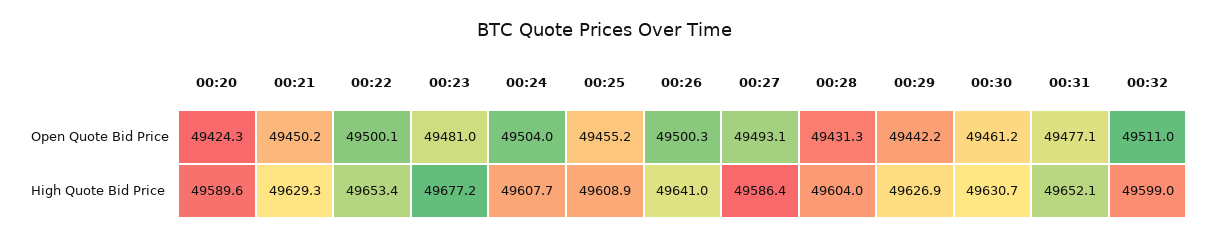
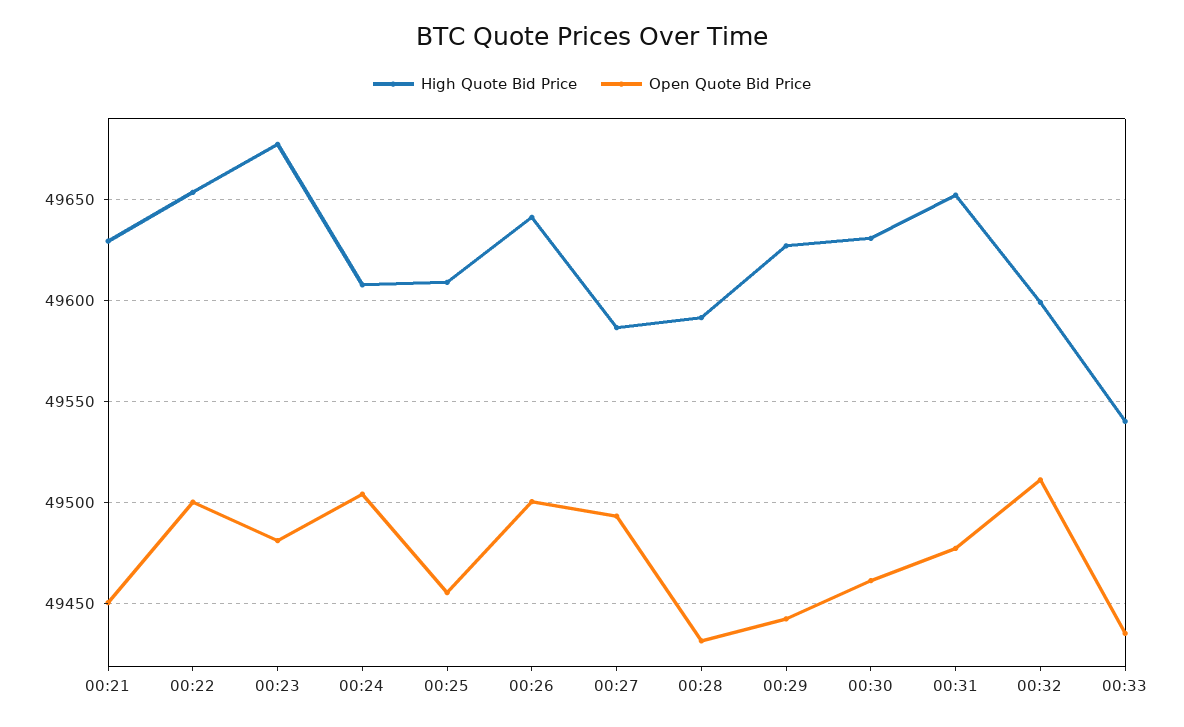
Open Quote Bid Price, 00:20: 49424.3 -> none
High Quote Bid Price, 00:20: 49589.6 -> none
High Quote Bid Price, 00:28: 49604 -> 49590
High Quote Bid Price, 00:33: none -> 49540
Open Quote Bid Price, 00:33: none -> 49435

